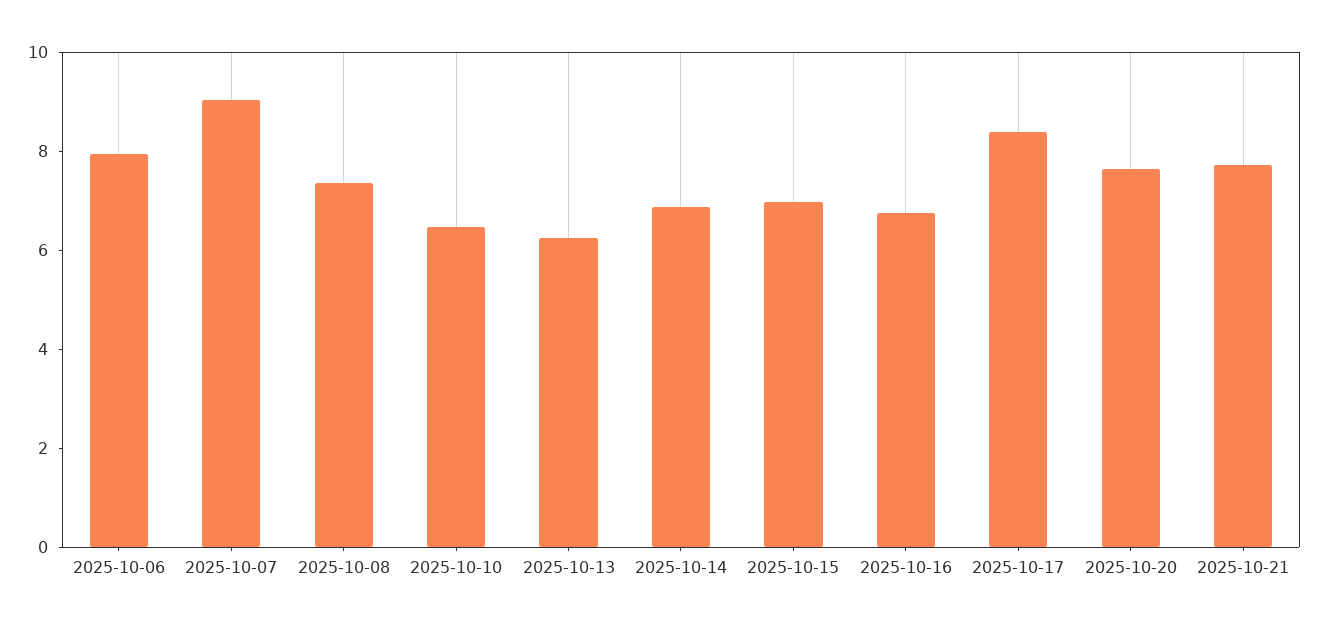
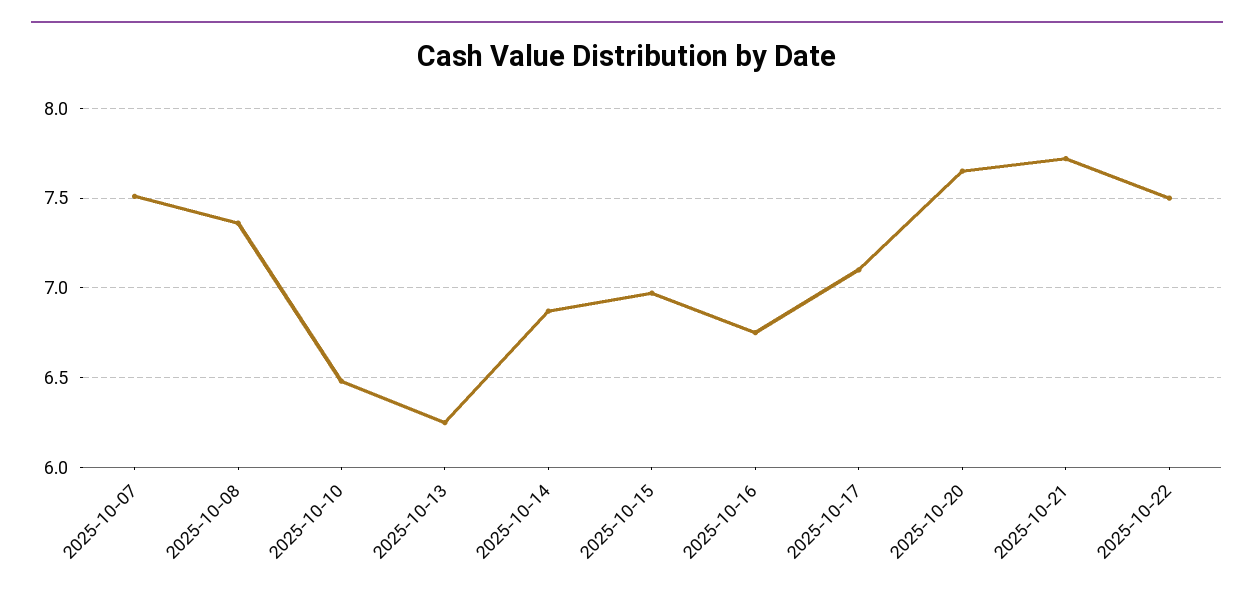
2025-10-06: 8 -> none
2025-10-07: 9 -> 7.5
2025-10-17: 8.5 -> 7.1
2025-10-22: none -> 7.5

